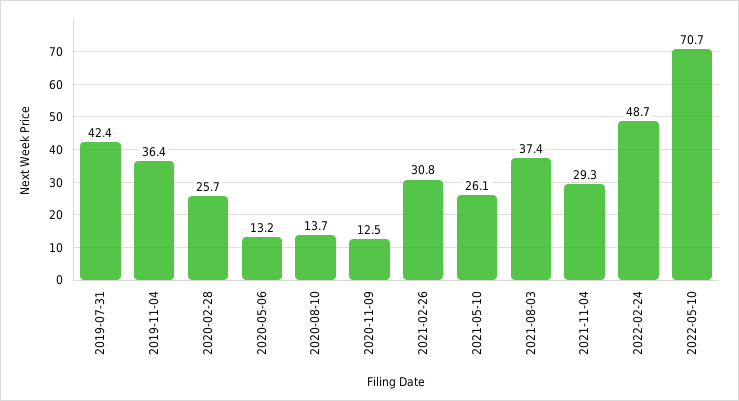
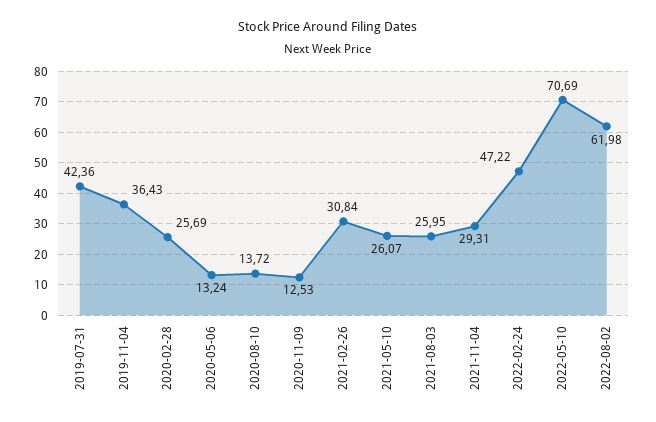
2021-08-03: 37.4 -> 25.95
2022-02-24: 48.7 -> 47.22
2022-08-02: none -> 61.98

